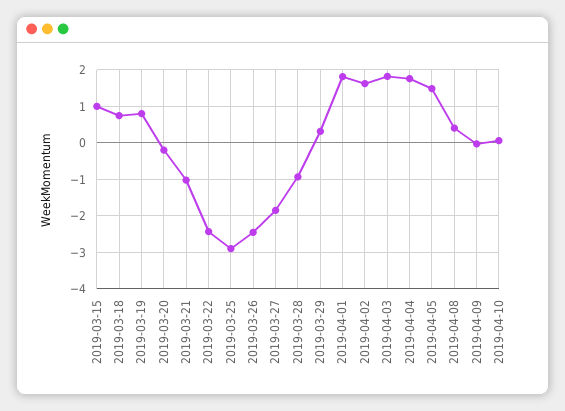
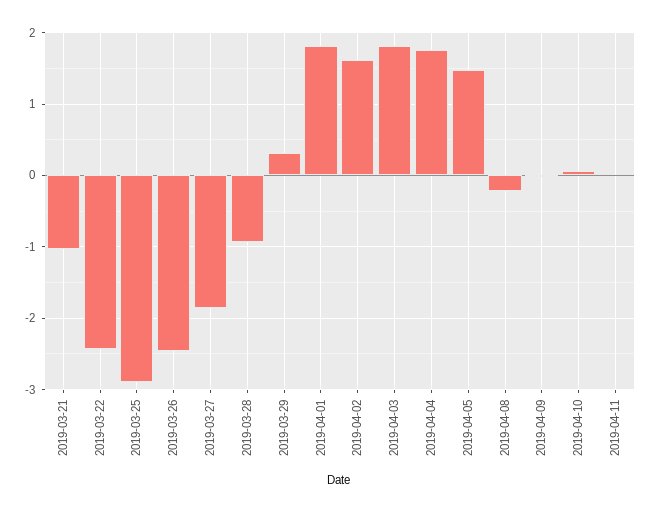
2019-03-15: 1 -> none
2019-03-18: 0.8 -> none
2019-03-19: 0.8 -> none
2019-03-20: -0.2 -> none
2019-04-08: 0.4 -> -0.2
2019-04-11: none -> 0

